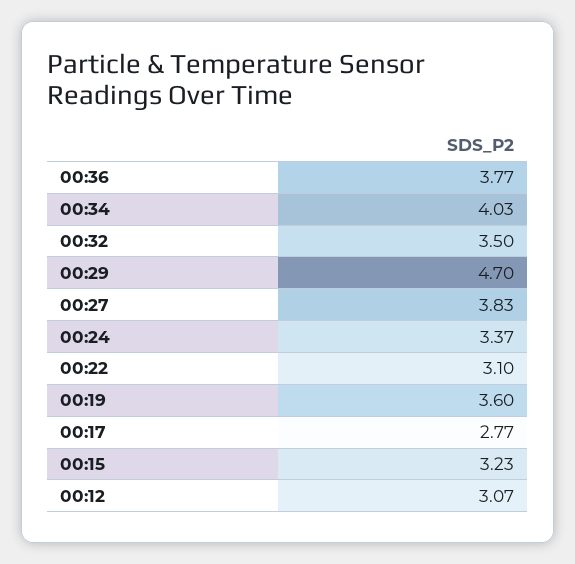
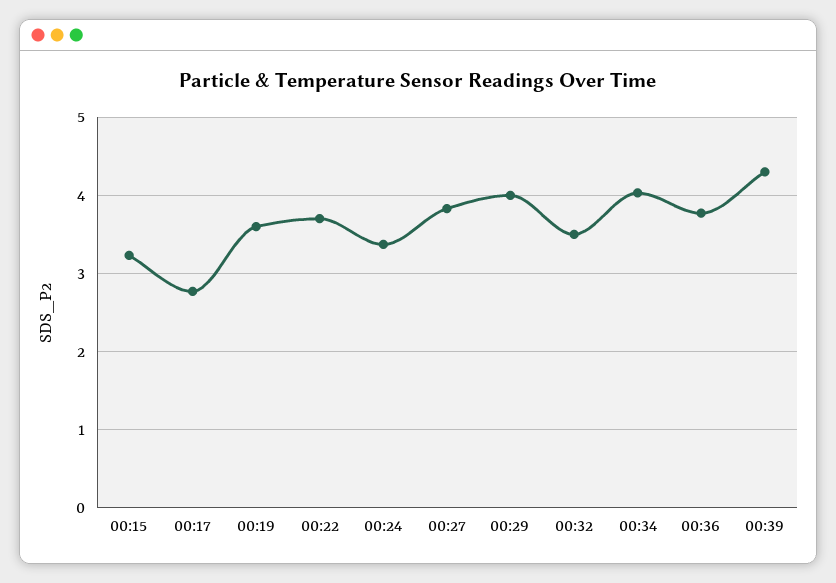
00:29: 4.7 -> 4
00:22: 3.1 -> 3.7
00:12: 3.07 -> none
00:39: none -> 4.3

